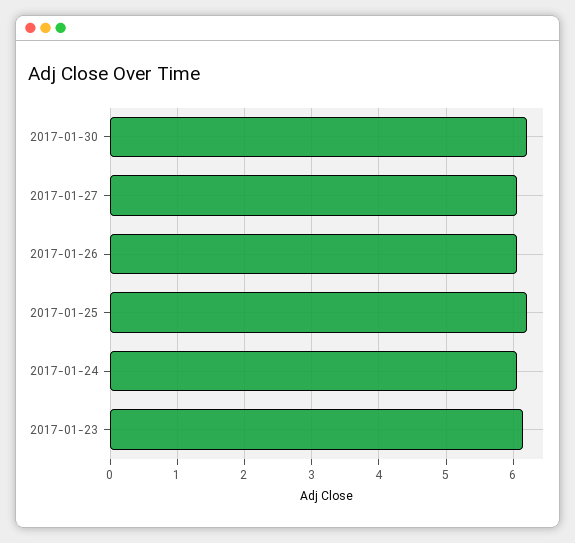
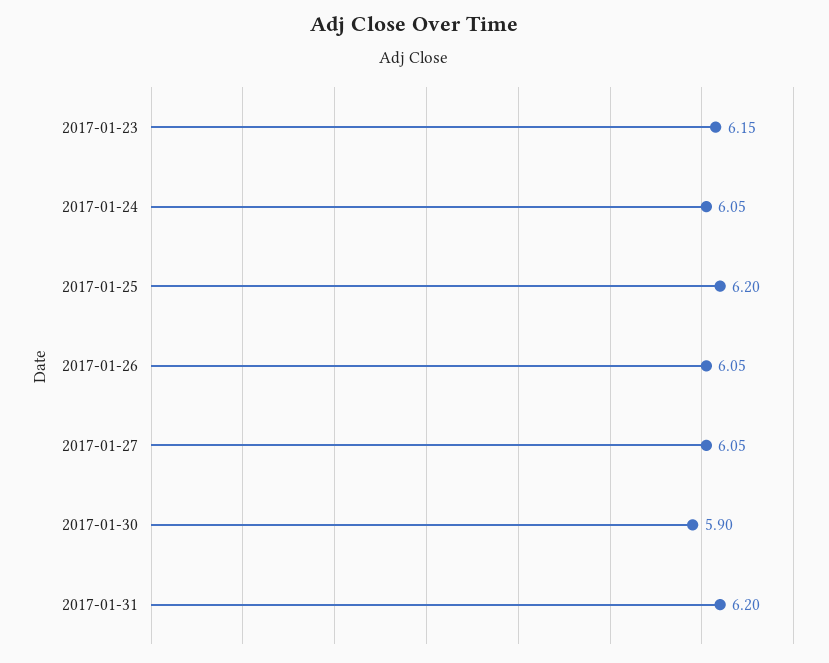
2017-01-30: 6.2 -> 5.9
2017-01-31: none -> 6.2

